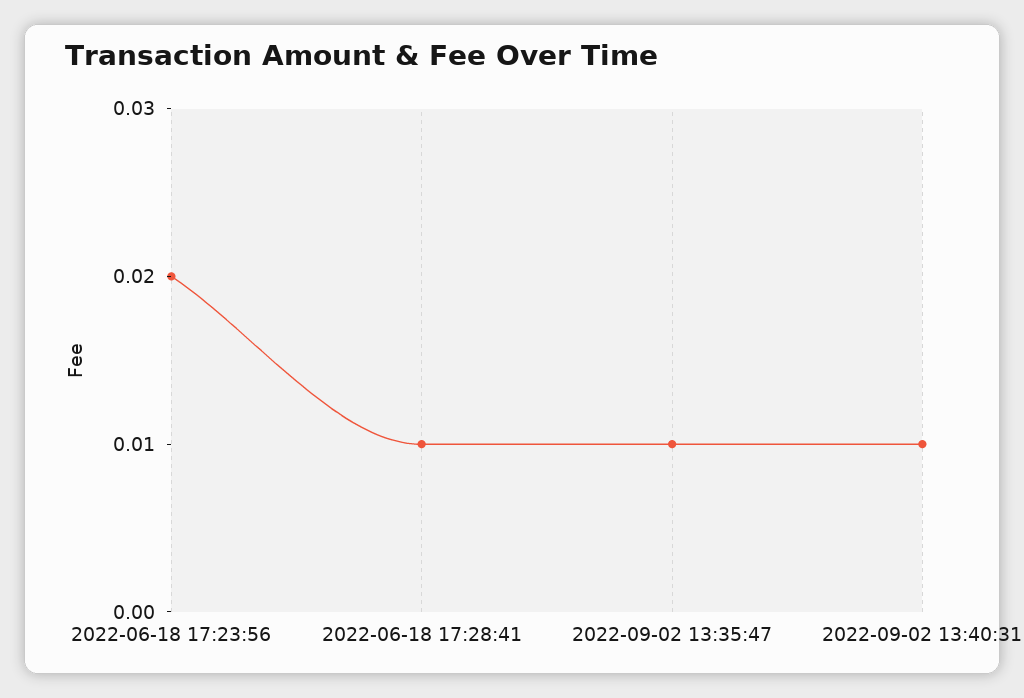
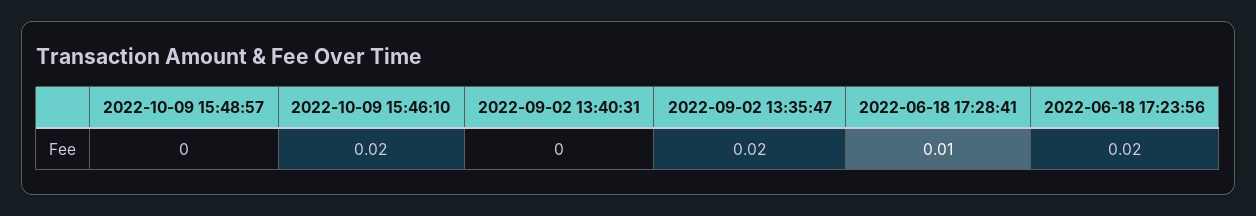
2022-09-02 13:35:47: 0.01 -> 0.02
2022-09-02 13:40:31: 0.01 -> 0
2022-10-09 15:48:57: none -> 0
2022-10-09 15:46:10: none -> 0.02

